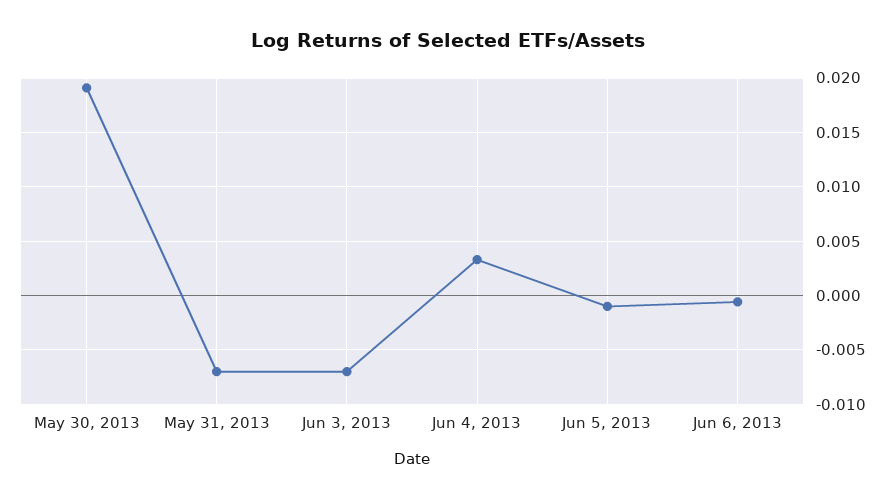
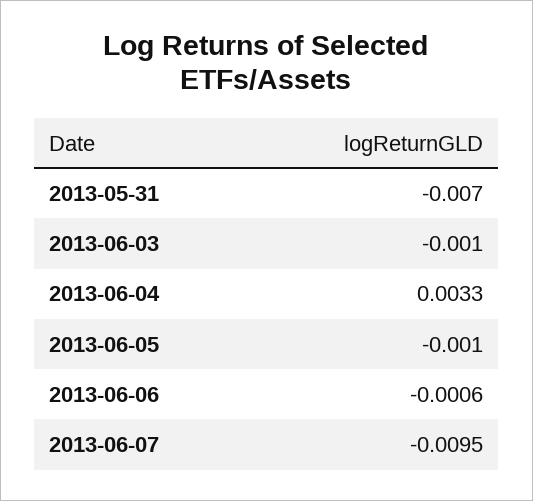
May 30, 2013: 0.019 -> none
Jun 3, 2013: -0.007 -> -0.001
2013-06-07: none -> -0.0095

